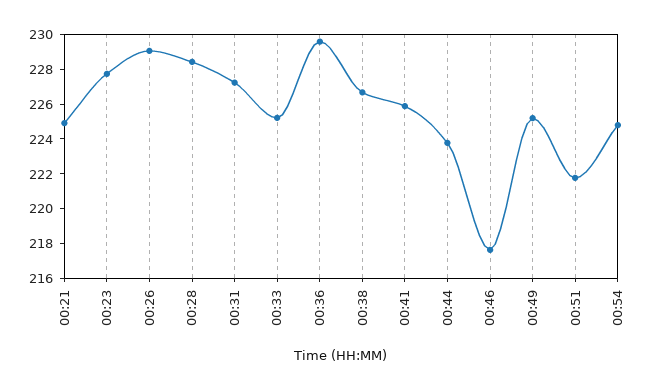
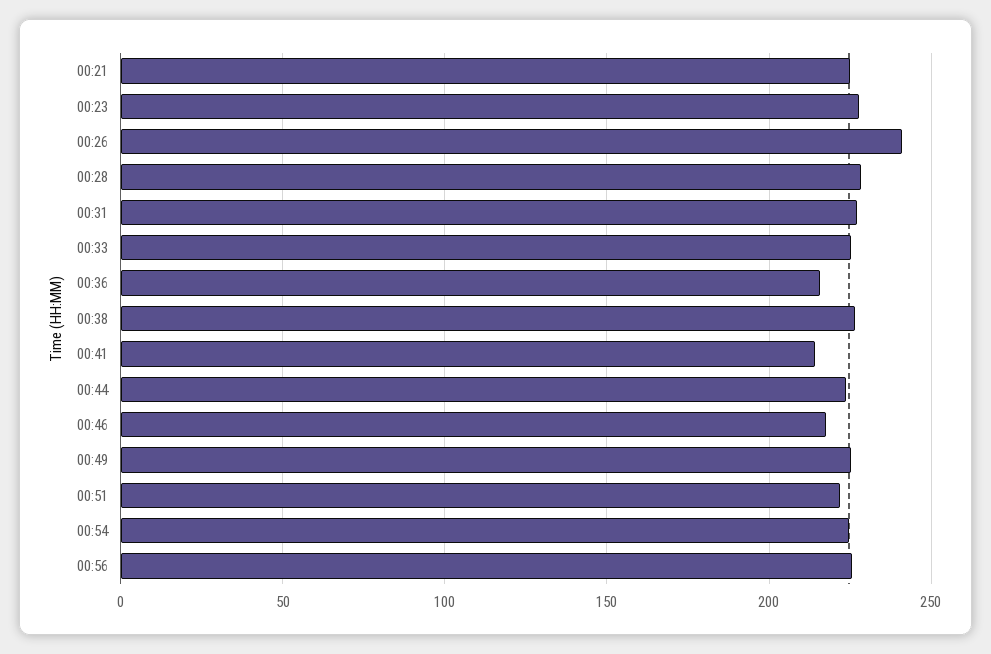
00:26: 229 -> 240
00:36: 229.5 -> 215
00:41: 226 -> 215
00:56: none -> 225

